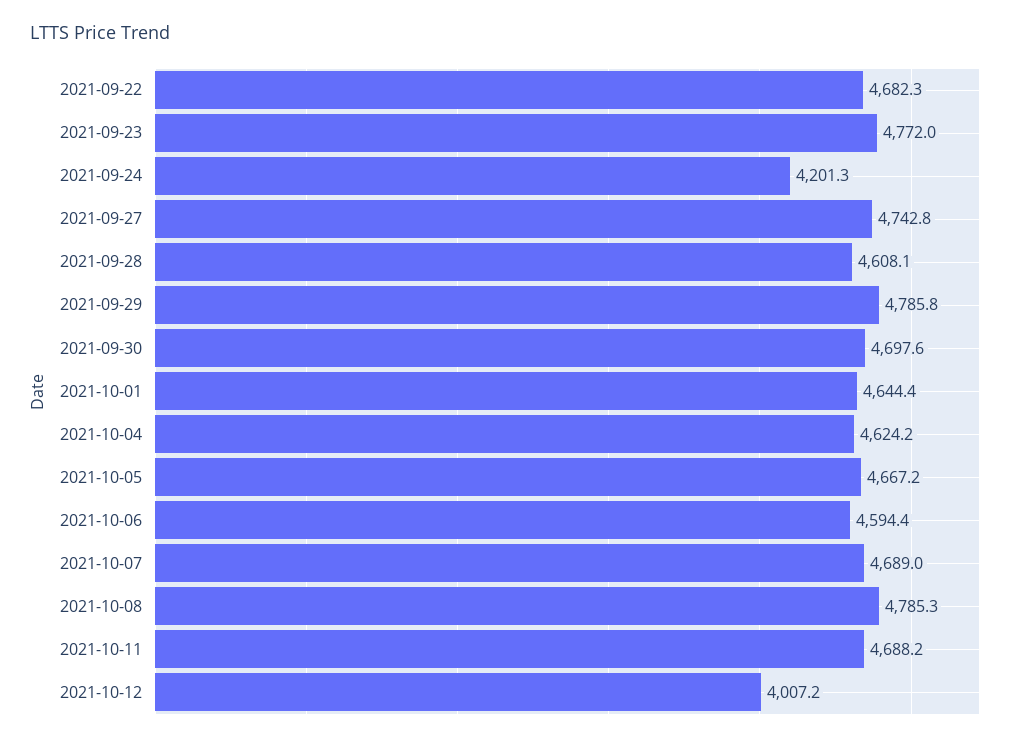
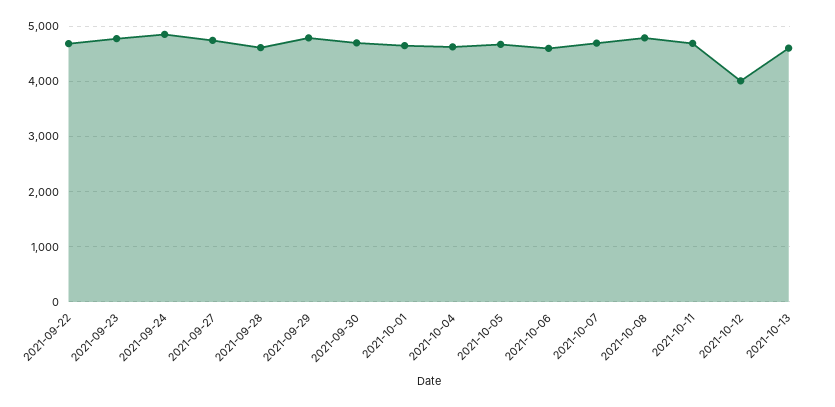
2021-09-24: 4201.3 -> 4800
2021-10-13: none -> 4600

